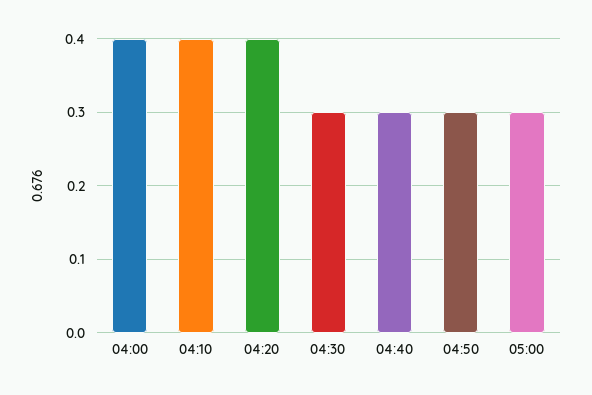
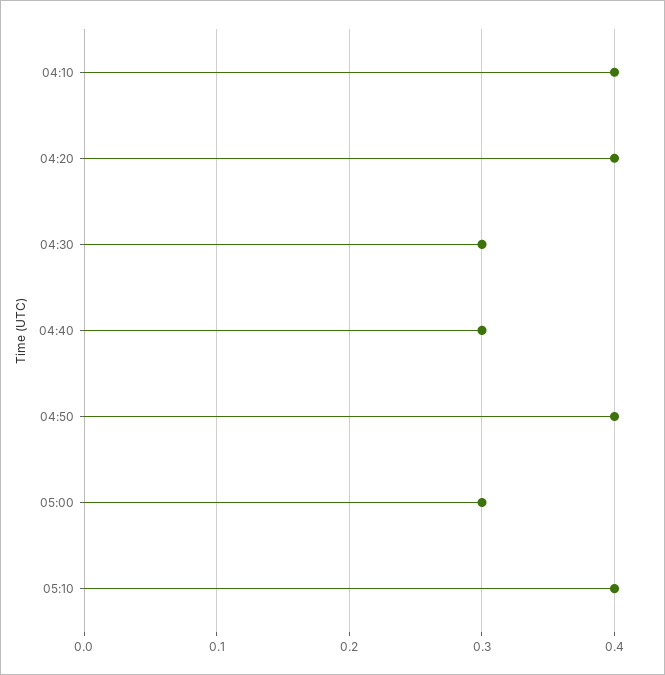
04:00: 0.4 -> none
04:50: 0.3 -> 0.4
05:10: none -> 0.4

